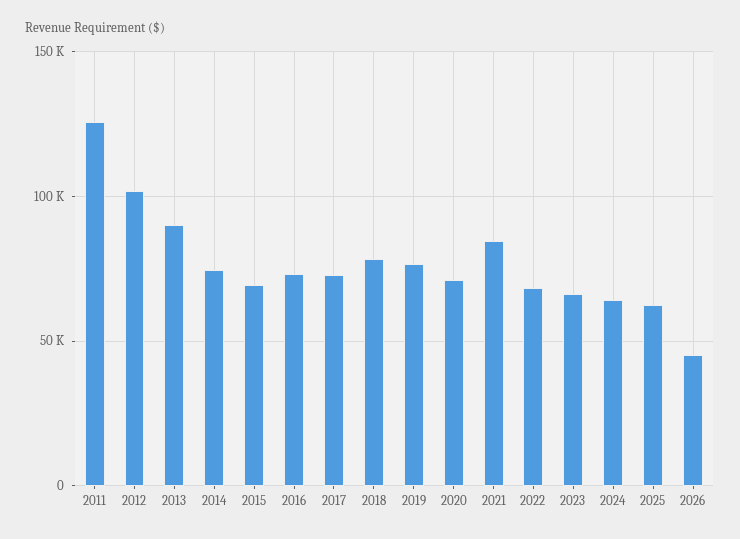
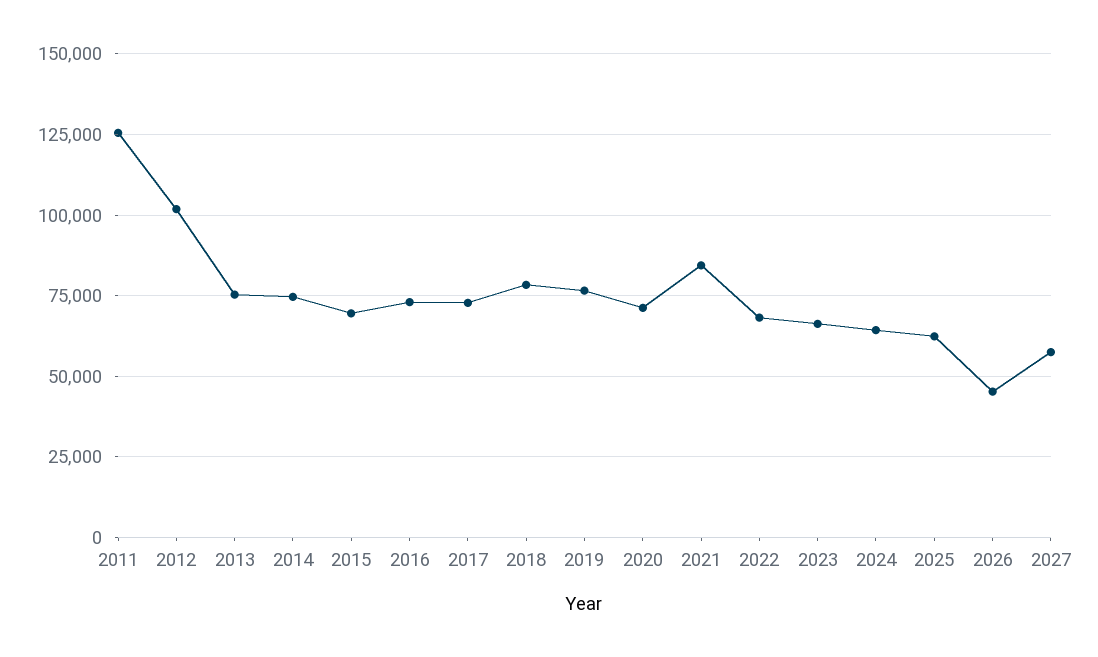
2013: 90000 -> 75000
2027: none -> 57500

